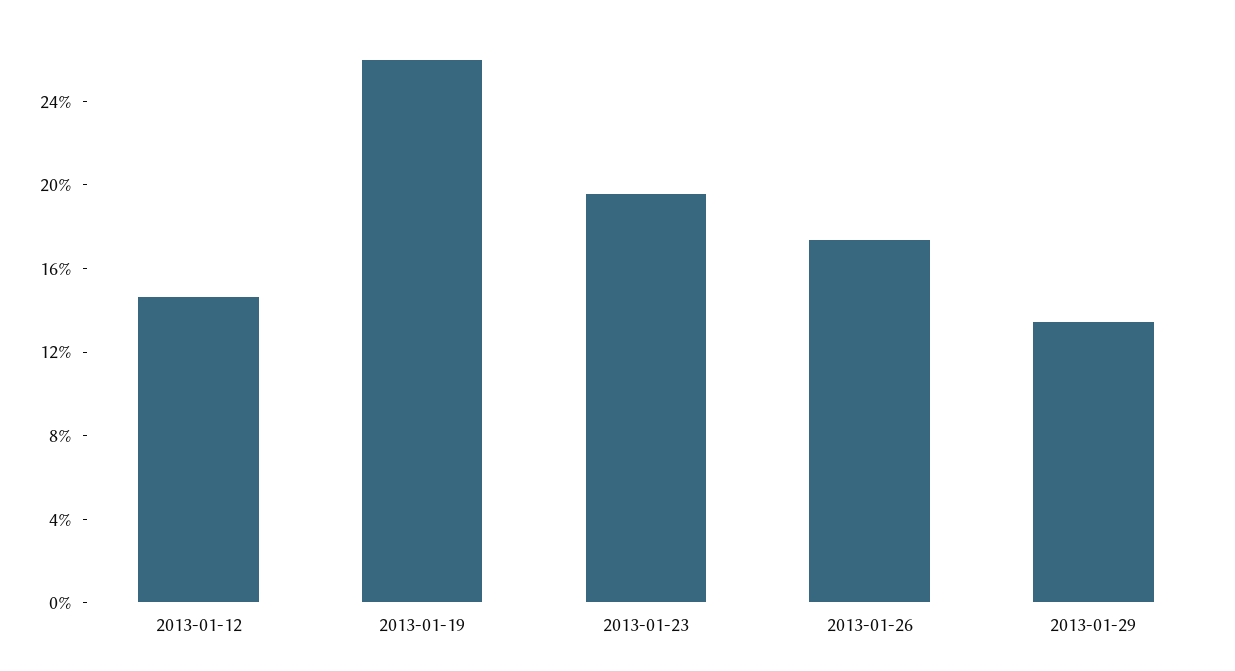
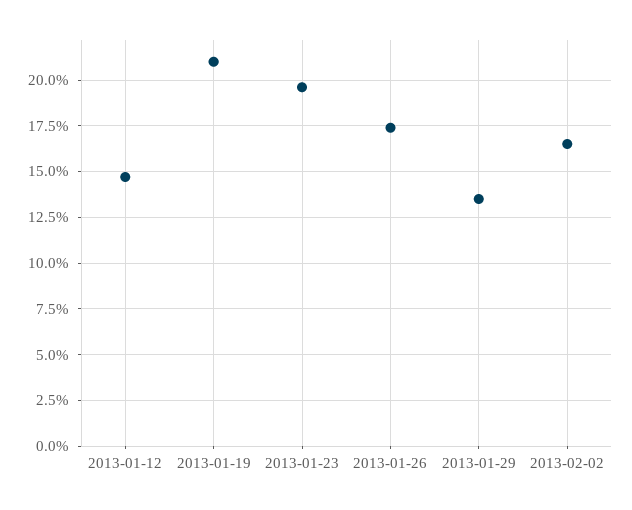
2013-01-19: 26 -> 21
2013-02-02: none -> 16.5

